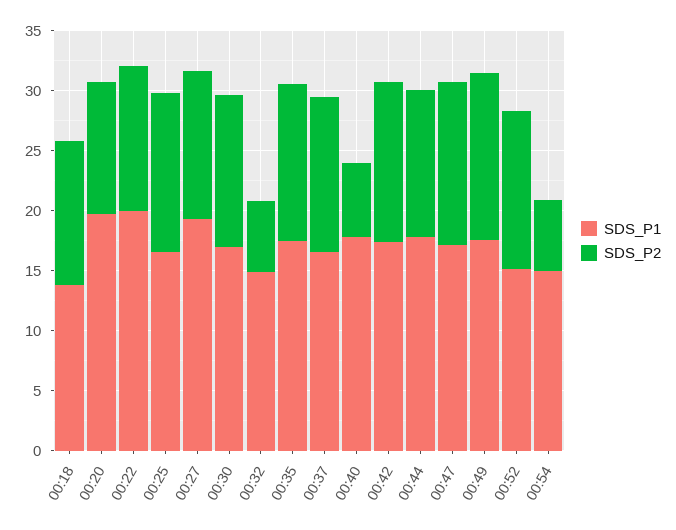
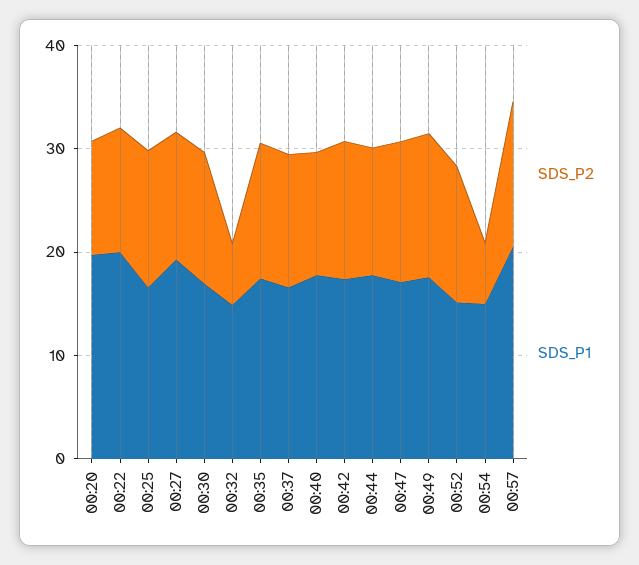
SDS_P1, 00:18: 14 -> none
SDS_P2, 00:18: 12 -> none
SDS_P2, 00:40: 6 -> 12
SDS_P2, 00:57: none -> 14
SDS_P1, 00:57: none -> 20

